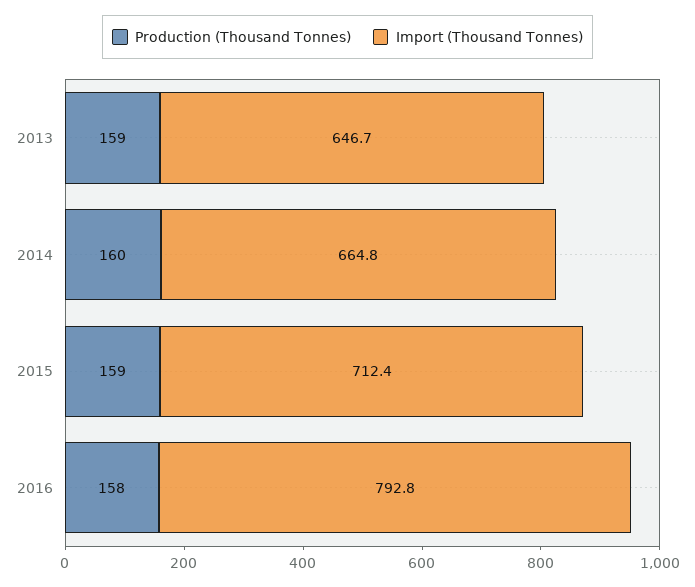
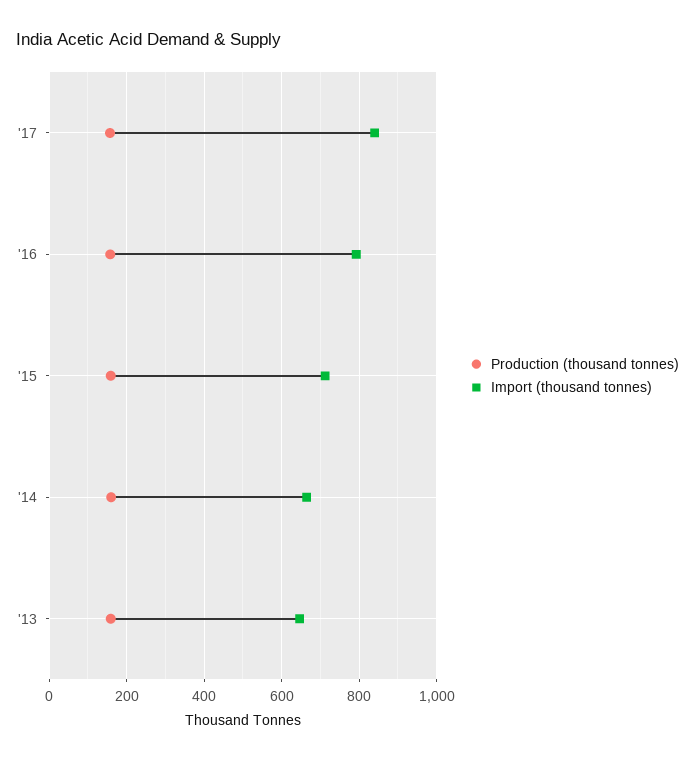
Production (Thousand Tonnes), '17: none -> 160
Import (Thousand Tonnes), '17: none -> 840

